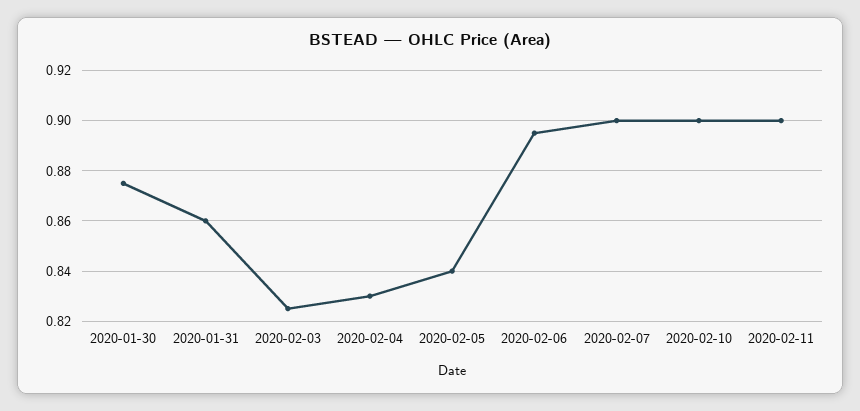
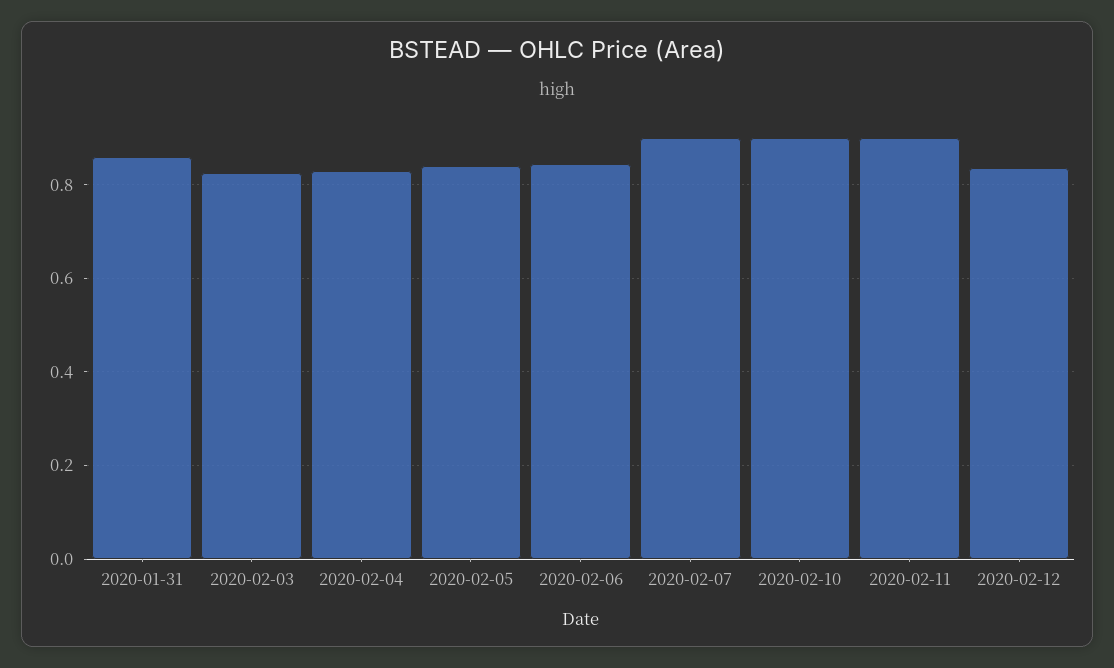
2020-01-30: 0.875 -> none
2020-02-06: 0.895 -> 0.84
2020-02-12: none -> 0.84

